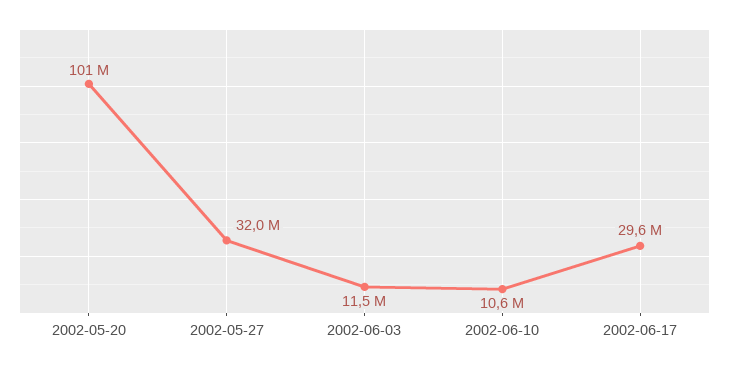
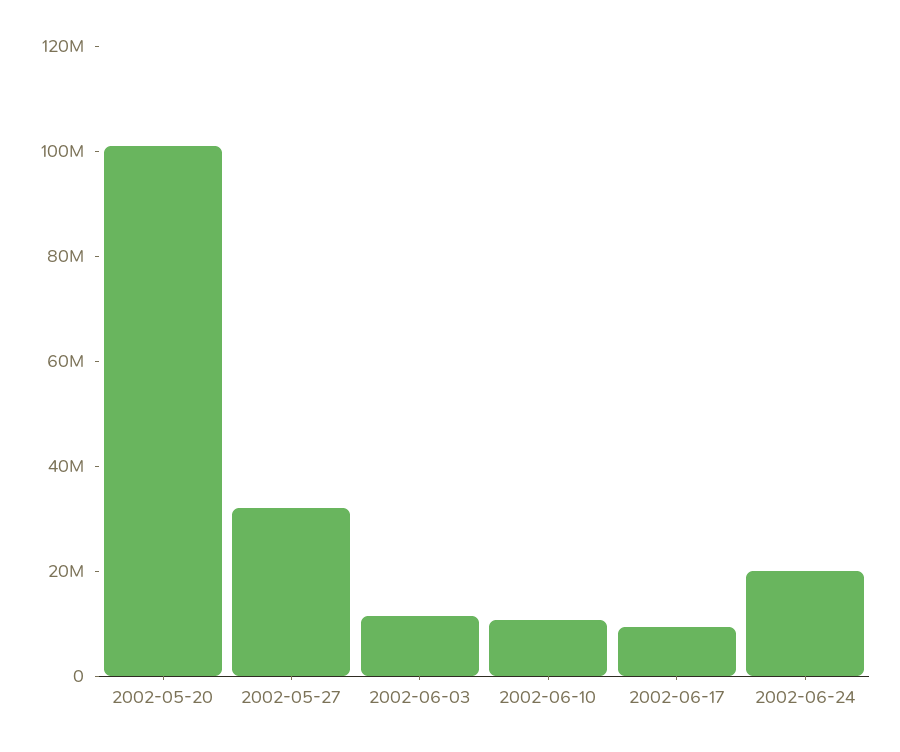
2002-06-17: 29600000 -> 10000000
2002-06-24: none -> 20000000

